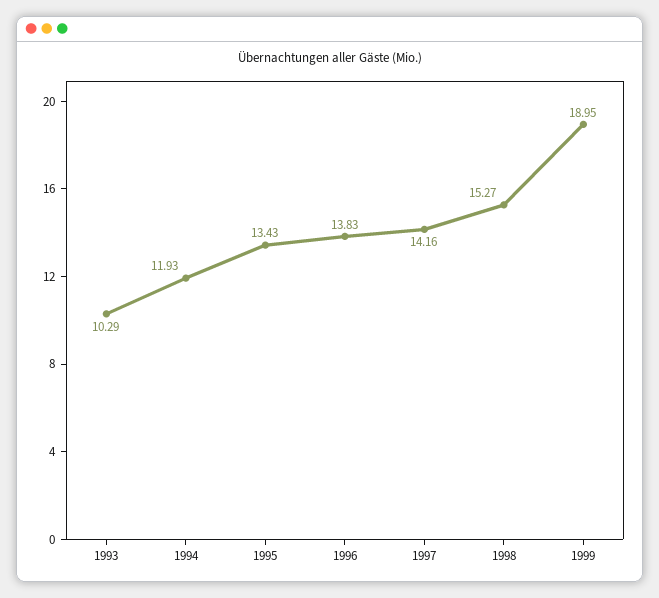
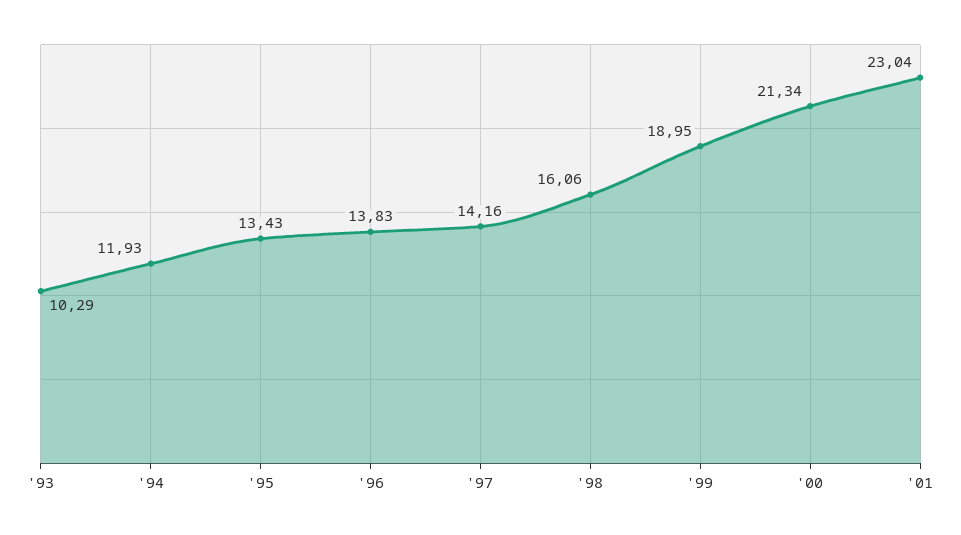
1998: 15.27 -> 16.06
'00: none -> 21.34
'01: none -> 23.04

